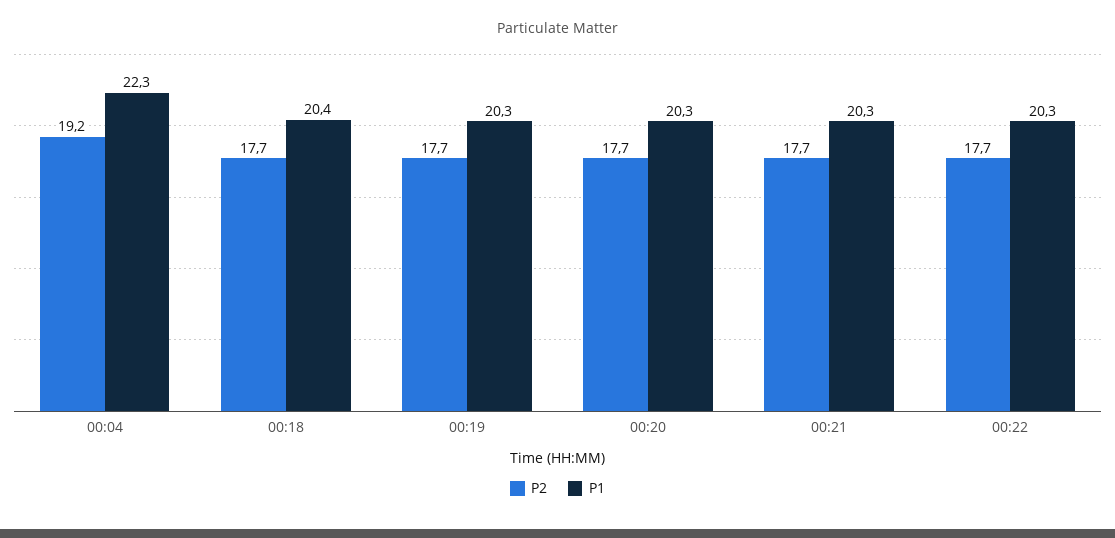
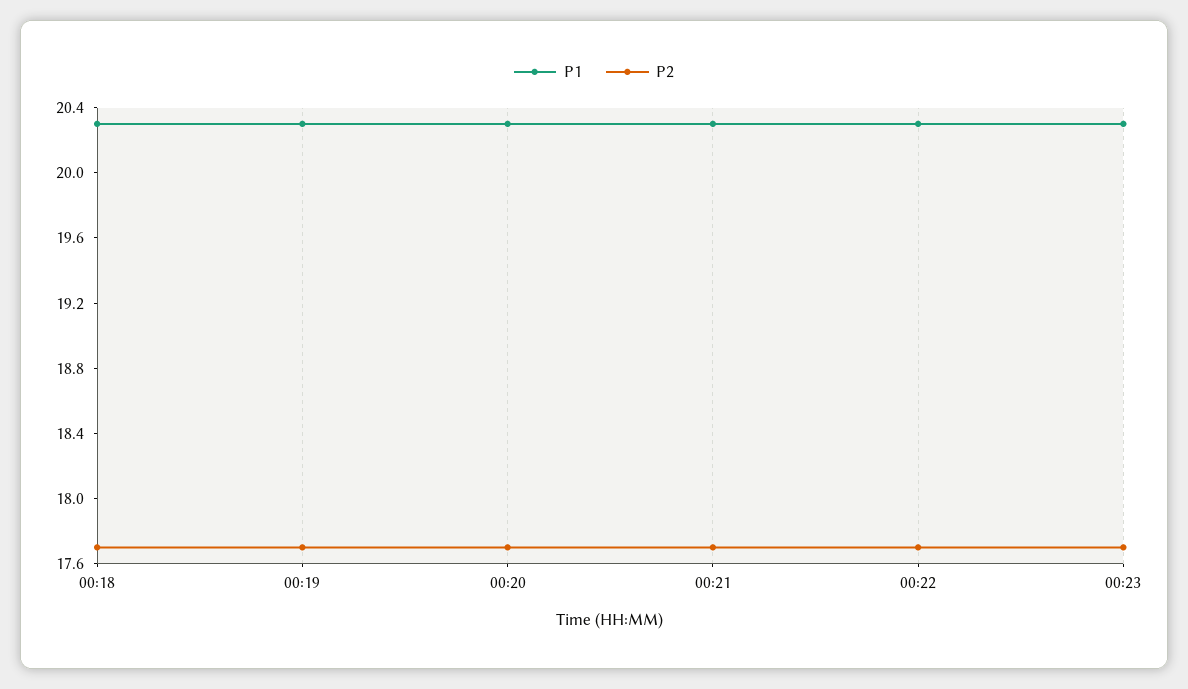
P2, 00:04: 19.2 -> none
P1, 00:04: 22.3 -> none
P1, 00:18: 20.4 -> 20.3
P1, 00:23: none -> 20.3
P2, 00:23: none -> 17.7

